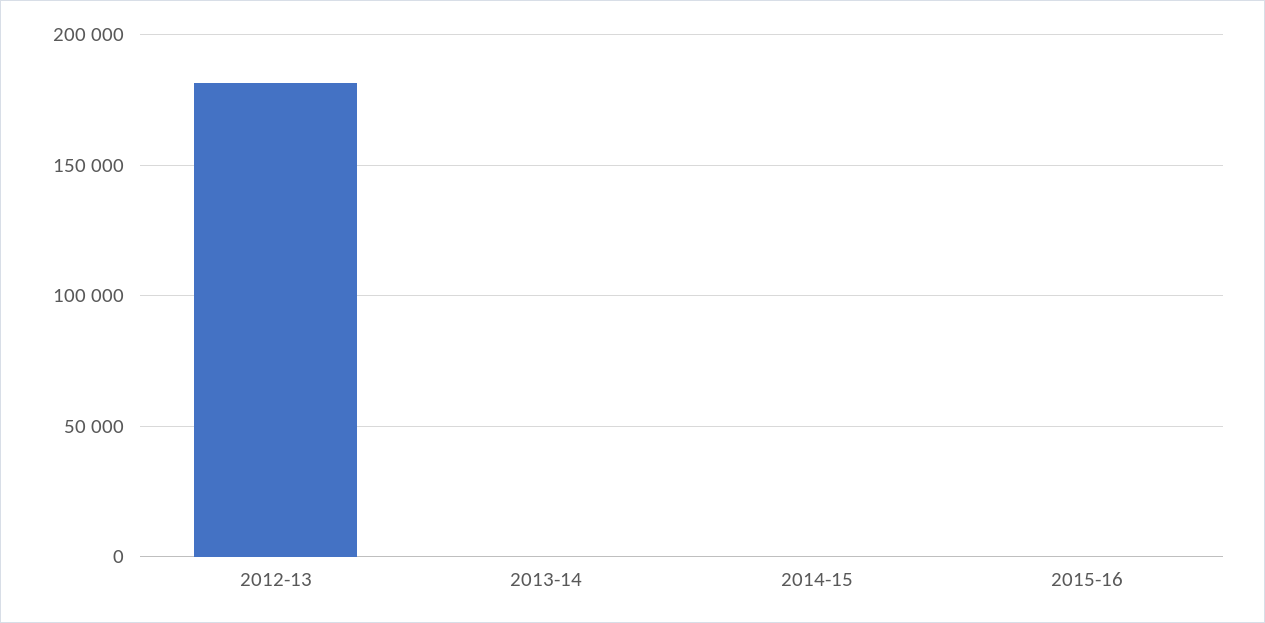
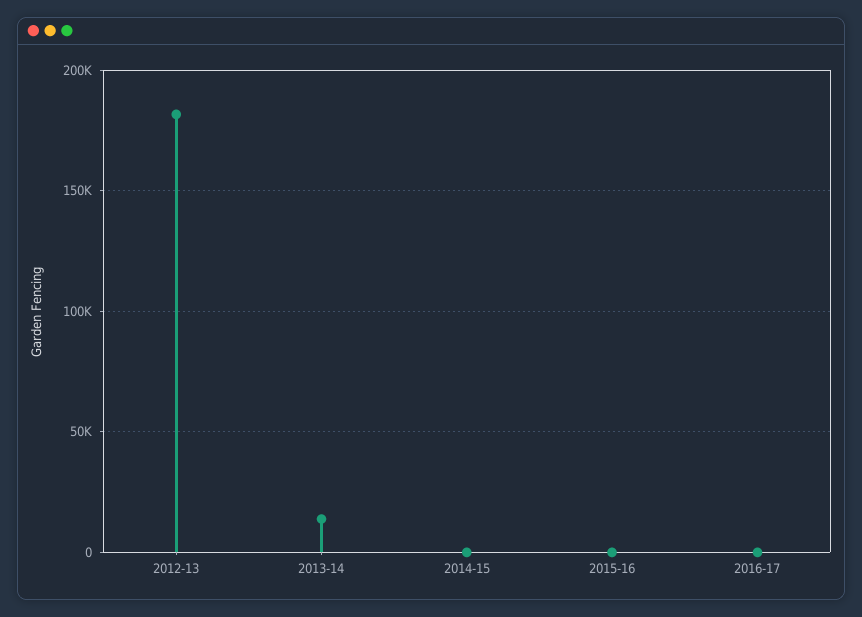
2013-14: 0 -> 15000
2016-17: none -> 0

